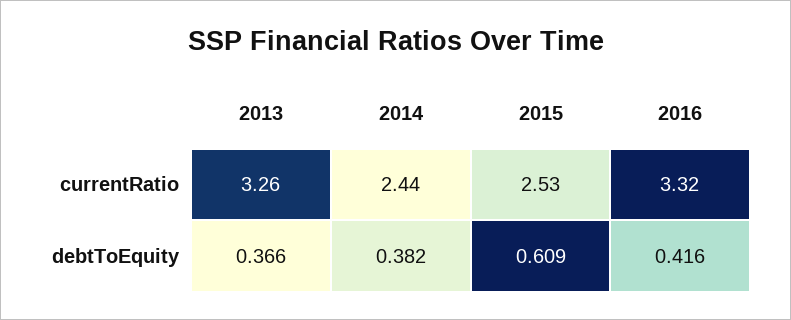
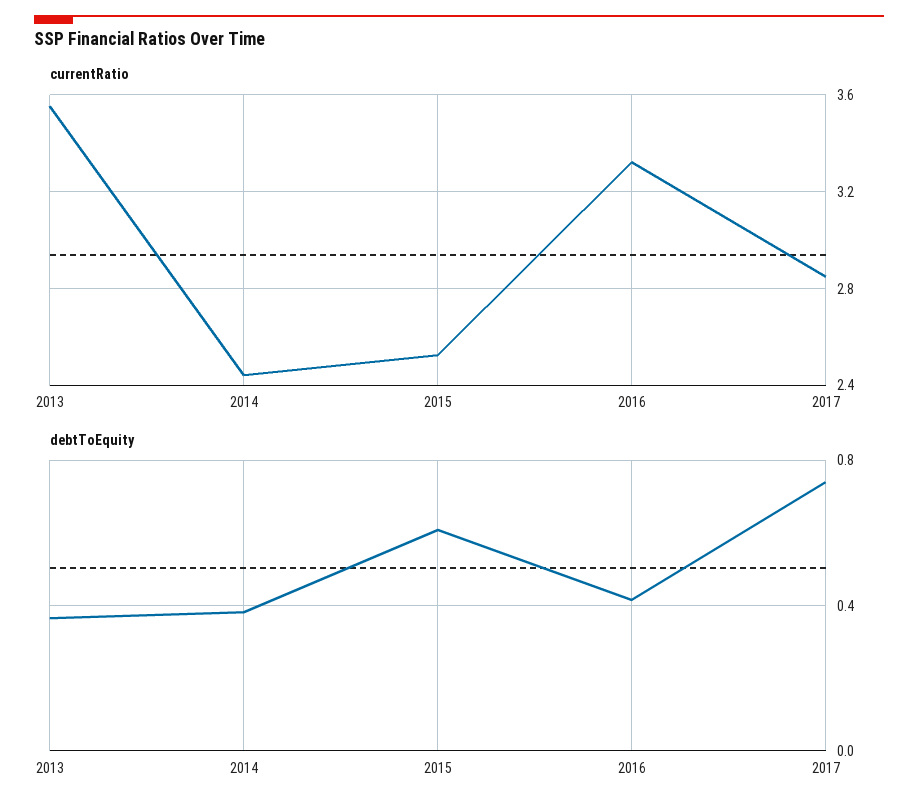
currentRatio, 2013: 3.26 -> 3.55
currentRatio, 2017: none -> 2.85
debtToEquity, 2017: none -> 0.75

